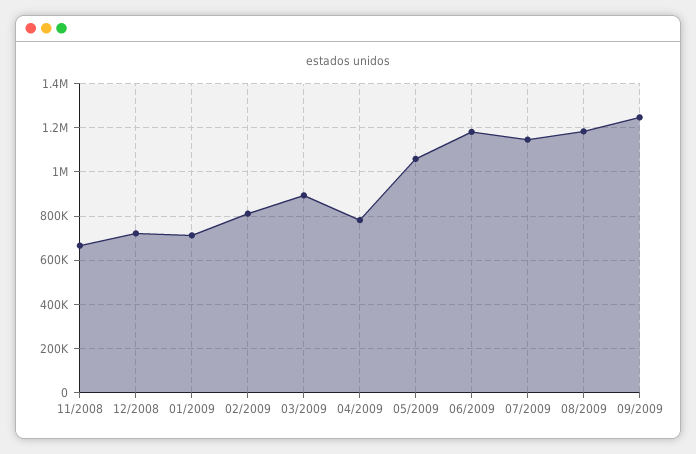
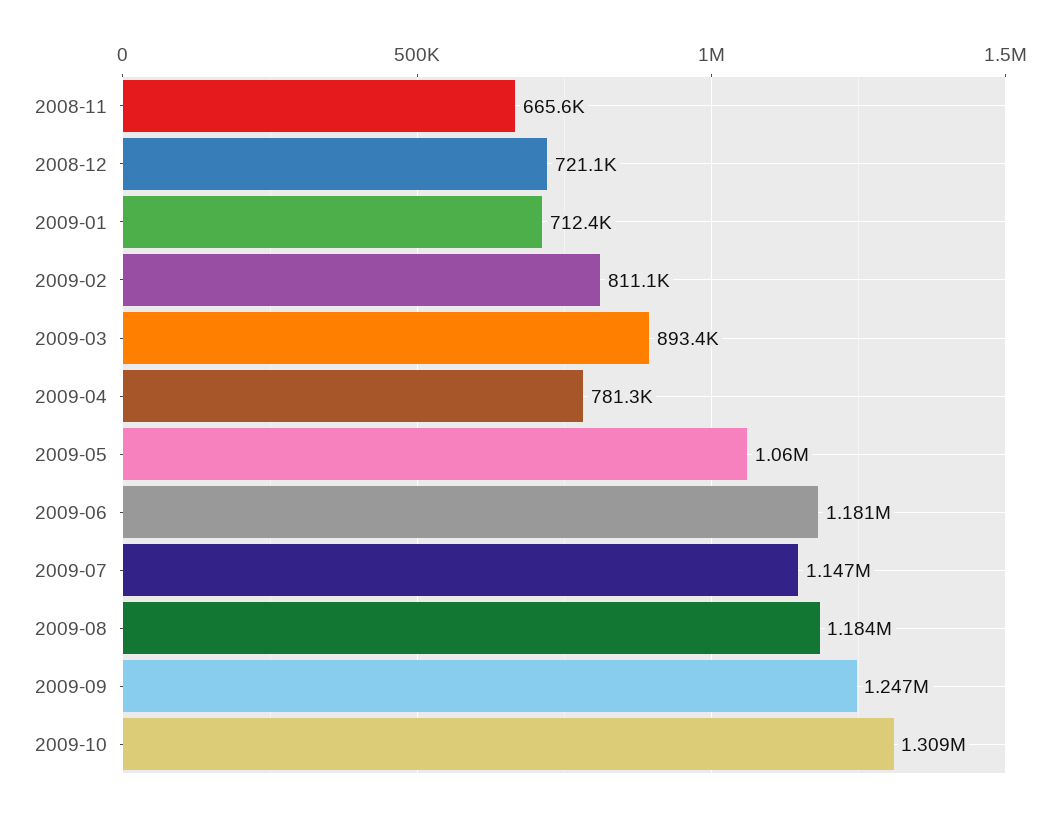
2009-10: none -> 1309000

